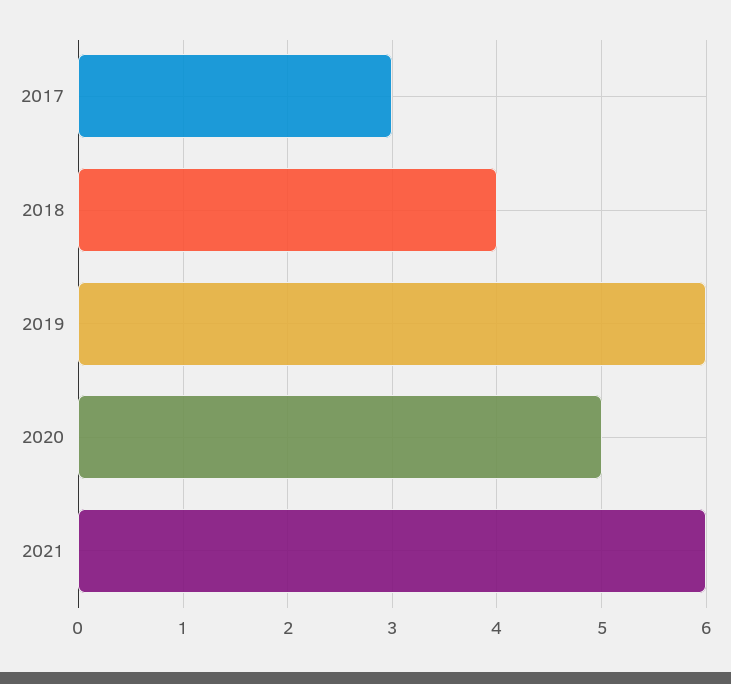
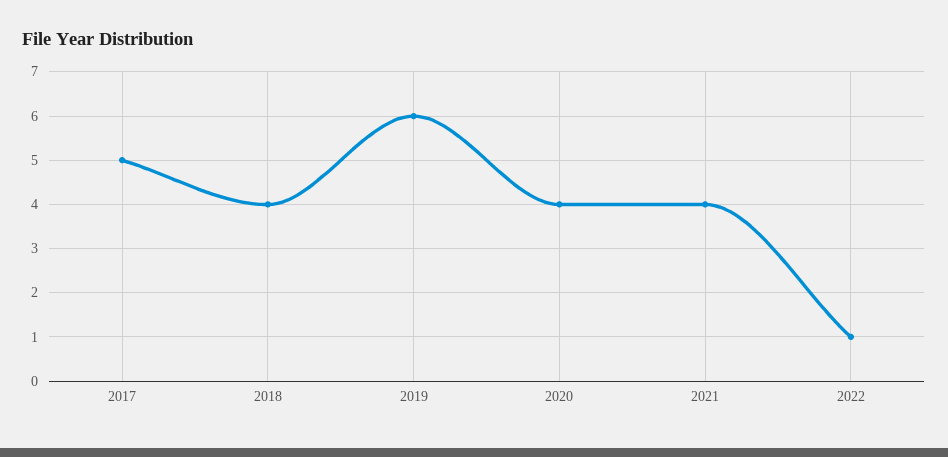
2017: 3 -> 5
2020: 5 -> 4
2021: 6 -> 4
2022: none -> 1

